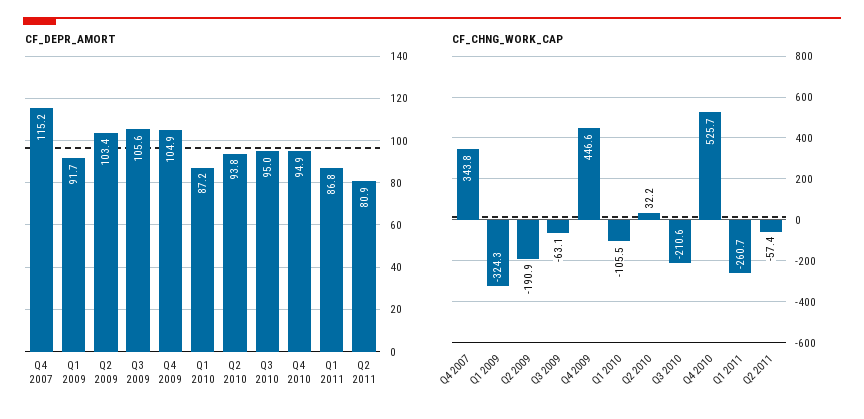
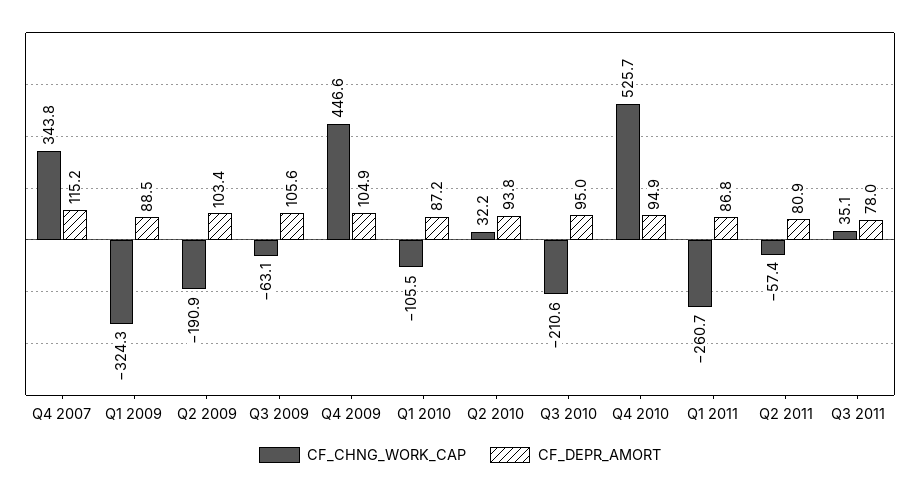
CF_DEPR_AMORT, Q1 2009: 91.7 -> 88.5
CF_CHNG_WORK_CAP, Q3 2011: none -> 35.1
CF_DEPR_AMORT, Q3 2011: none -> 78

